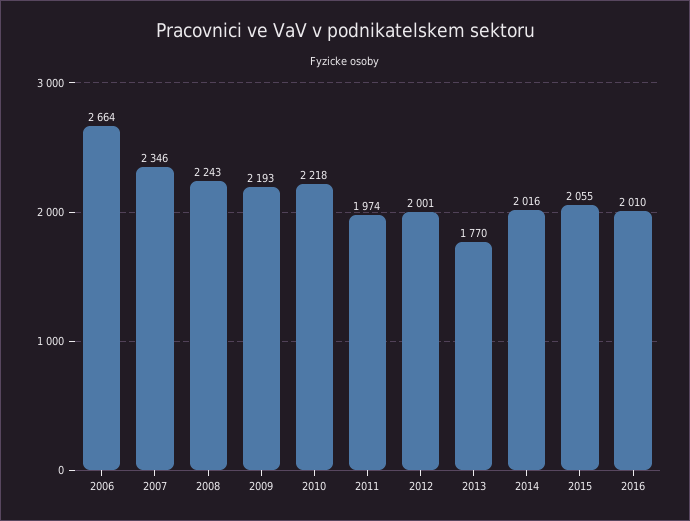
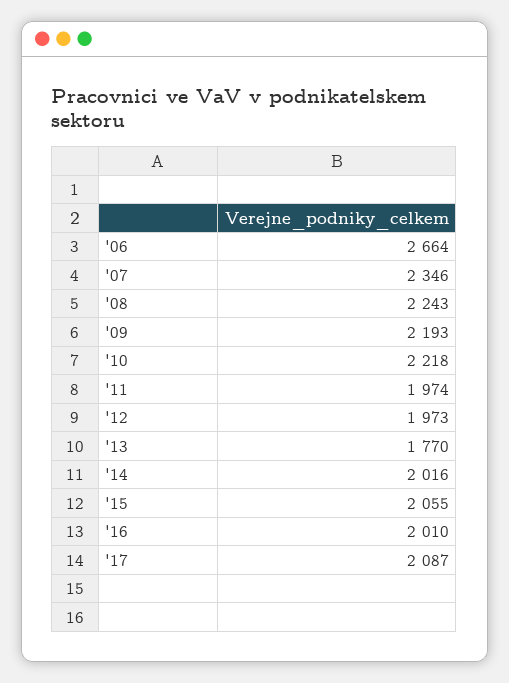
2012: 2001 -> 1973
'17: none -> 2087

